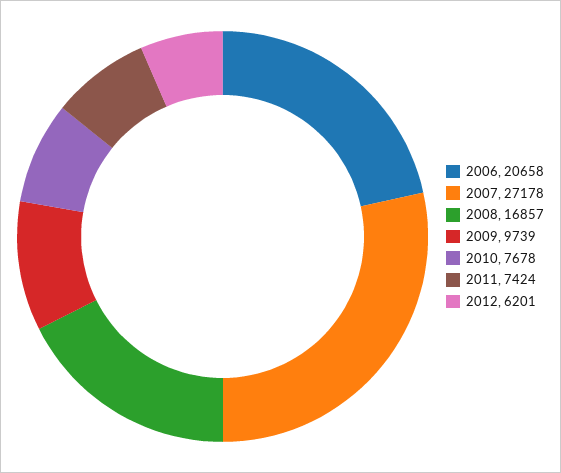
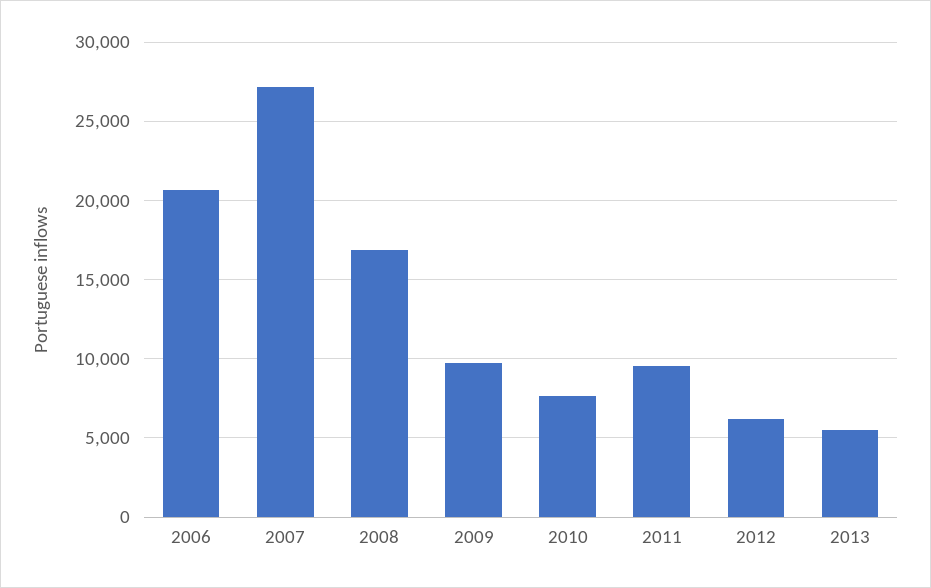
2011: 7424 -> 9500
2013: none -> 5500

